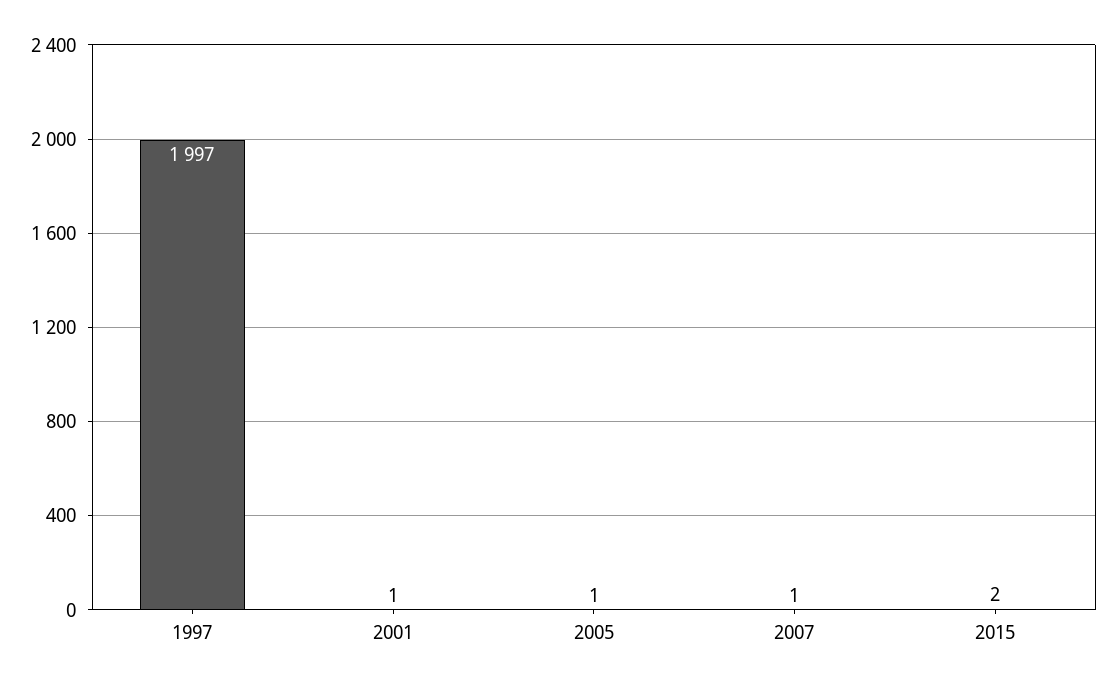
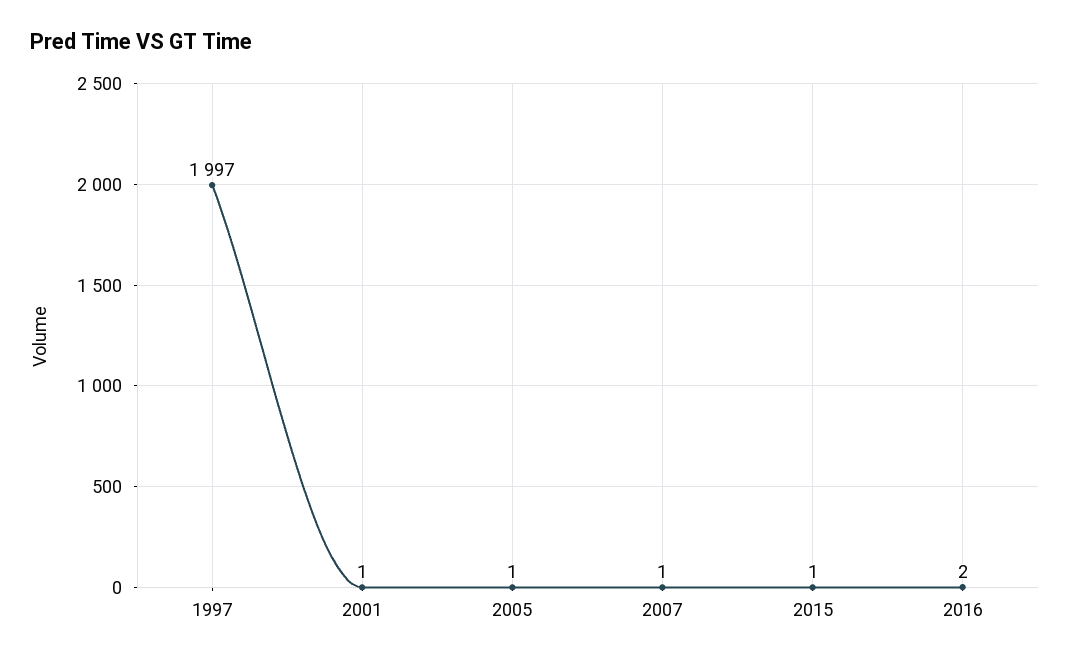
2015: 2 -> 1
2016: none -> 2

